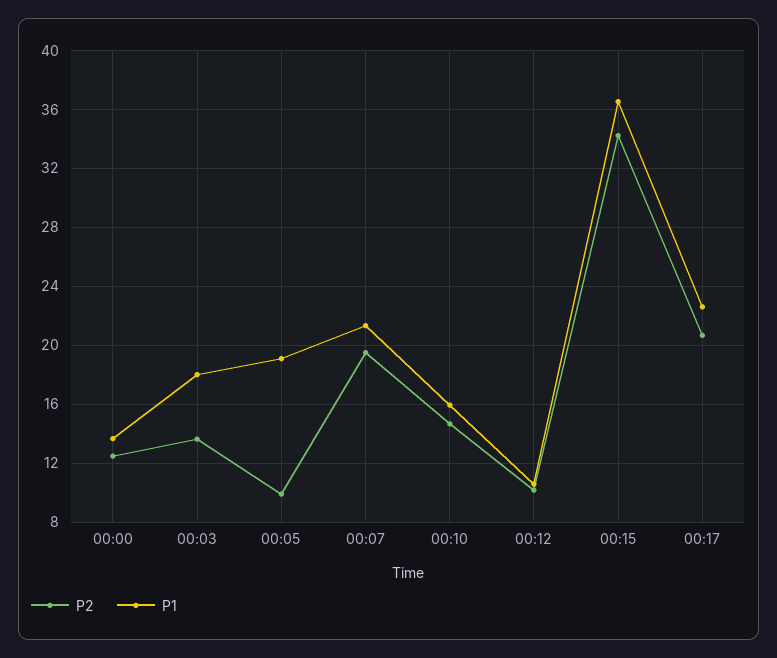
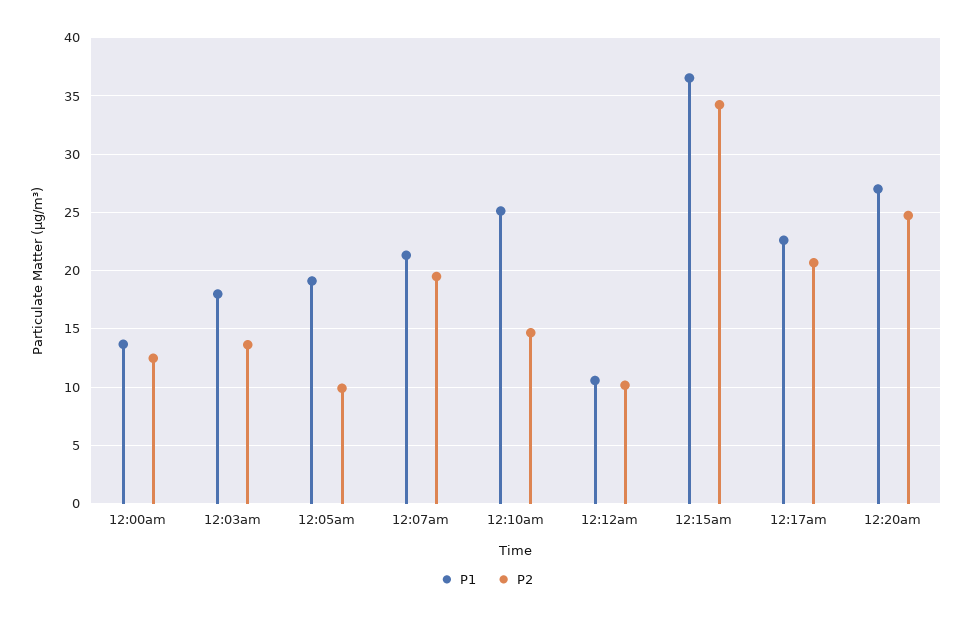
P1, 00:10: 16 -> 25
P1, 12:20am: none -> 27
P2, 12:20am: none -> 25

